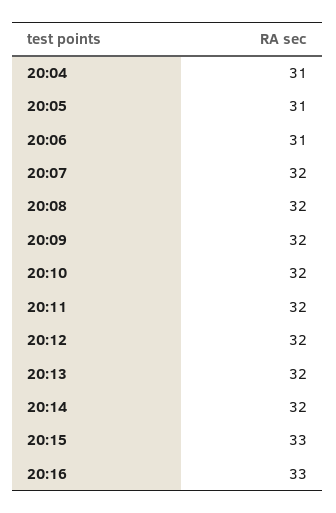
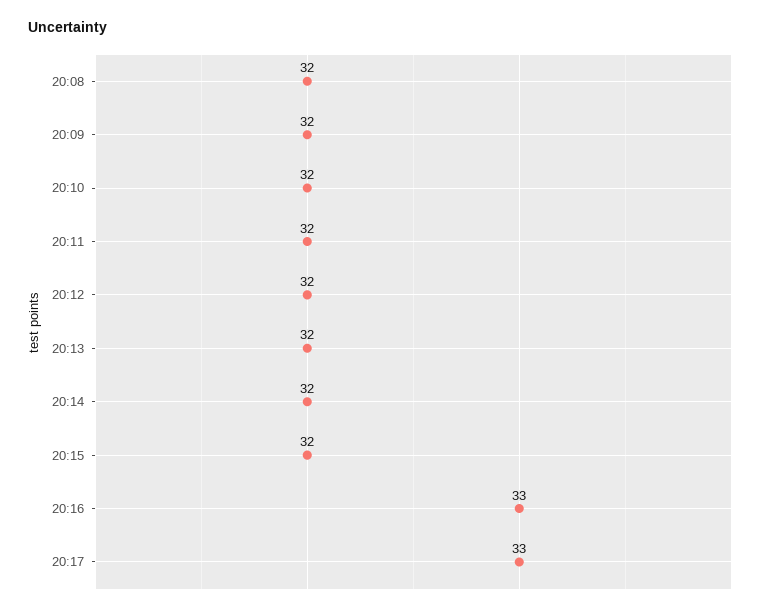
20:04: 31 -> none
20:05: 31 -> none
20:06: 31 -> none
20:07: 32 -> none
20:15: 33 -> 32
20:17: none -> 33

